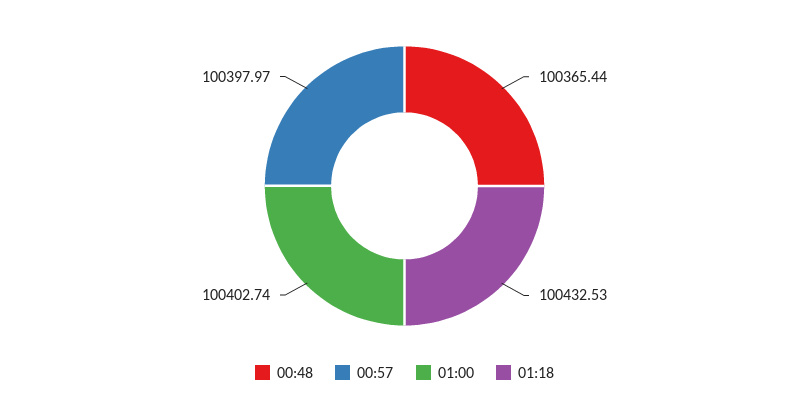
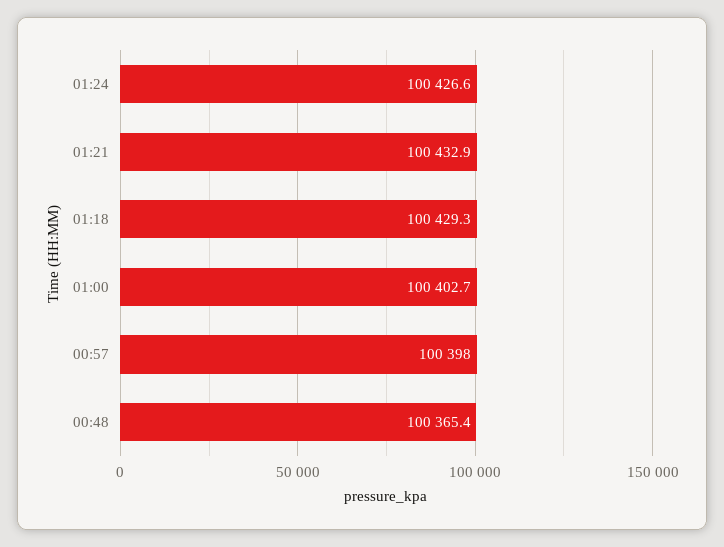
01:18: 100432.53 -> 100429.3
01:24: none -> 100426.6
01:21: none -> 100432.9

